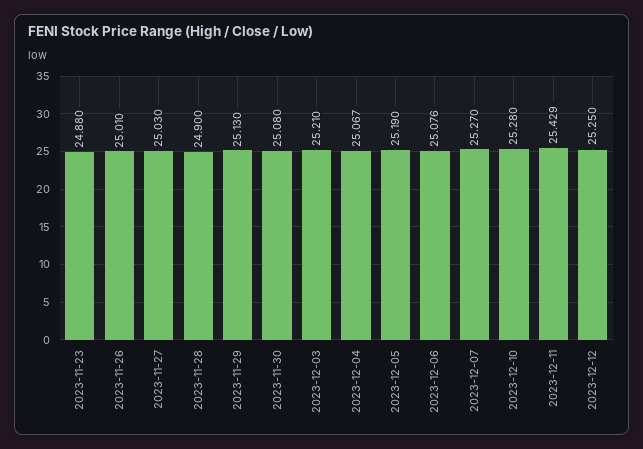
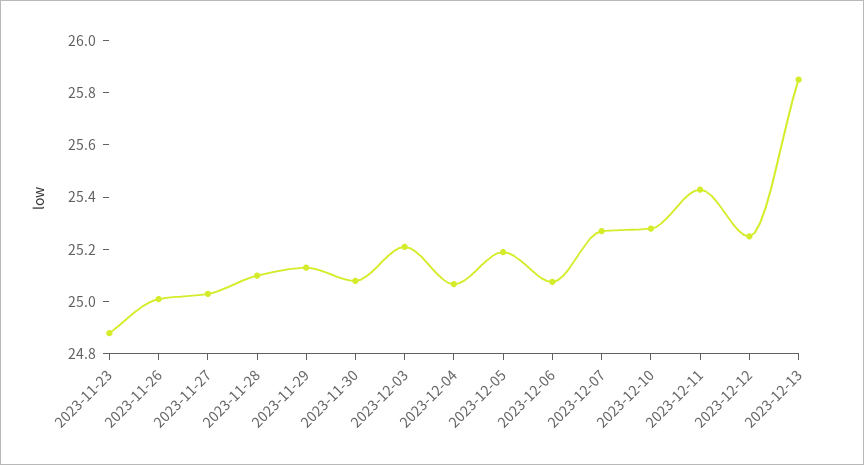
2023-11-28: 24.9 -> 25.1
2023-12-13: none -> 25.85

